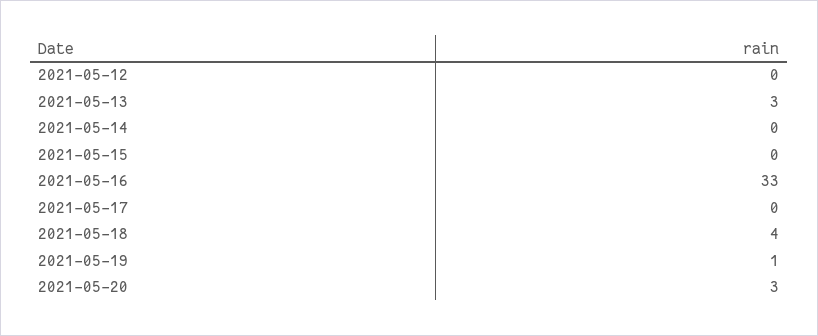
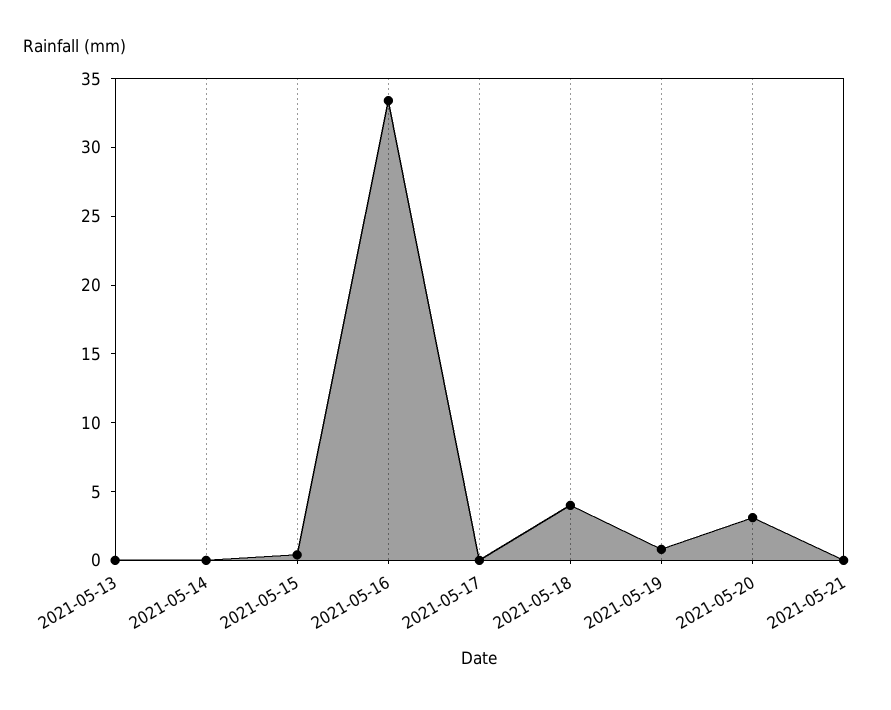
2021-05-12: 0 -> none
2021-05-13: 3 -> 0
2021-05-21: none -> 0

